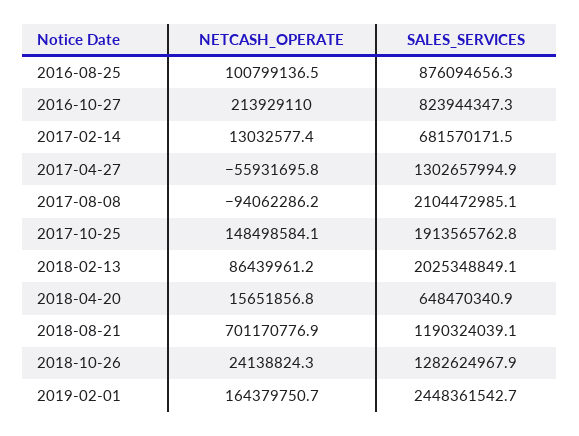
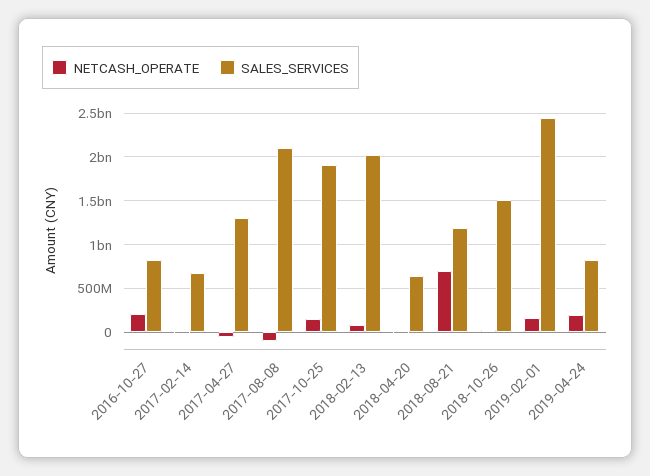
NETCASH_OPERATE, 2016-08-25: 100799136.5 -> none
SALES_SERVICES, 2016-08-25: 876094656.3 -> none
SALES_SERVICES, 2018-10-26: 1282624967.9 -> 1500000000
NETCASH_OPERATE, 2019-04-24: none -> 200000000
SALES_SERVICES, 2019-04-24: none -> 800000000

